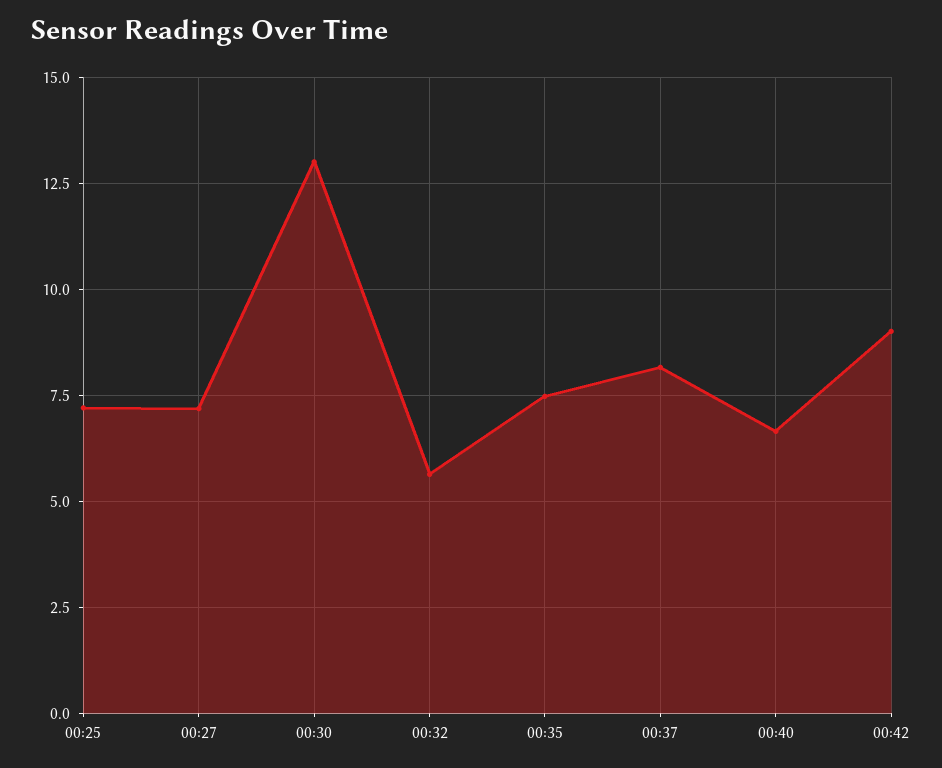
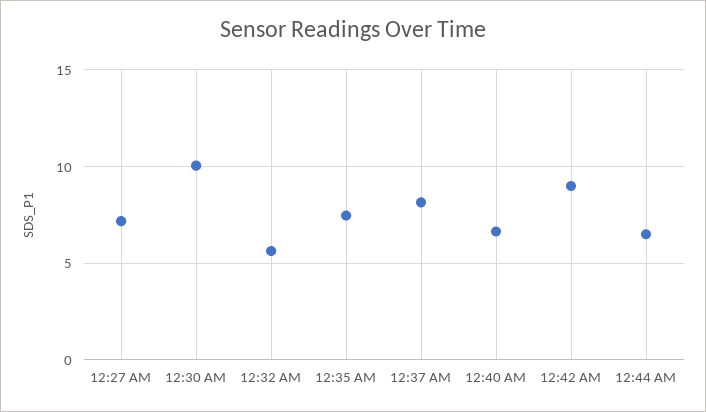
00:25: 7.25 -> none
00:30: 13 -> 10
12:44 AM: none -> 6.5

